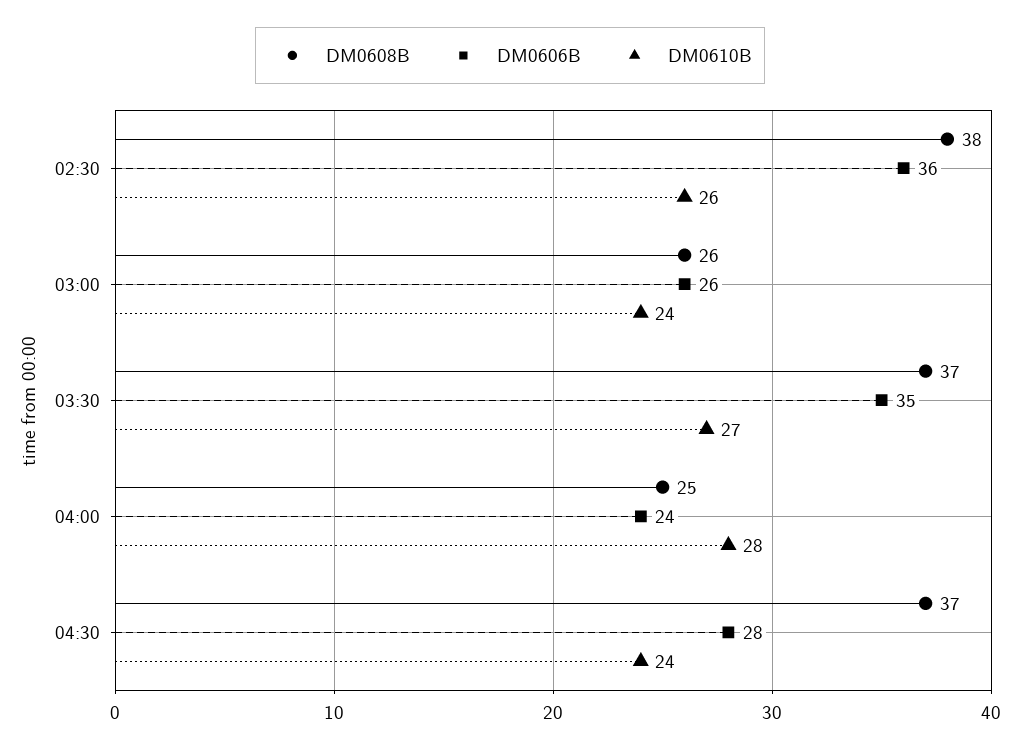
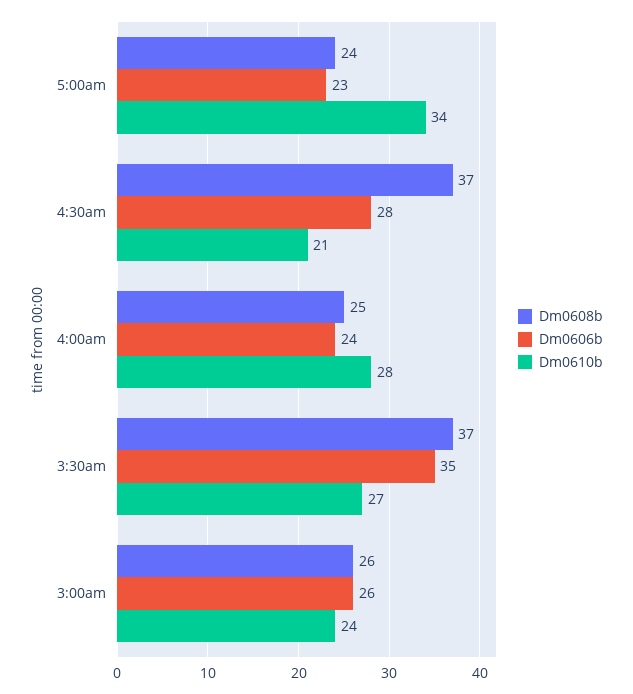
DM0608B, 02:30: 38 -> none
DM0606B, 02:30: 36 -> none
DM0610B, 02:30: 26 -> none
DM0610B, 04:30: 24 -> 21
DM0608B, 5:00am: none -> 24
DM0606B, 5:00am: none -> 23
DM0610B, 5:00am: none -> 34

